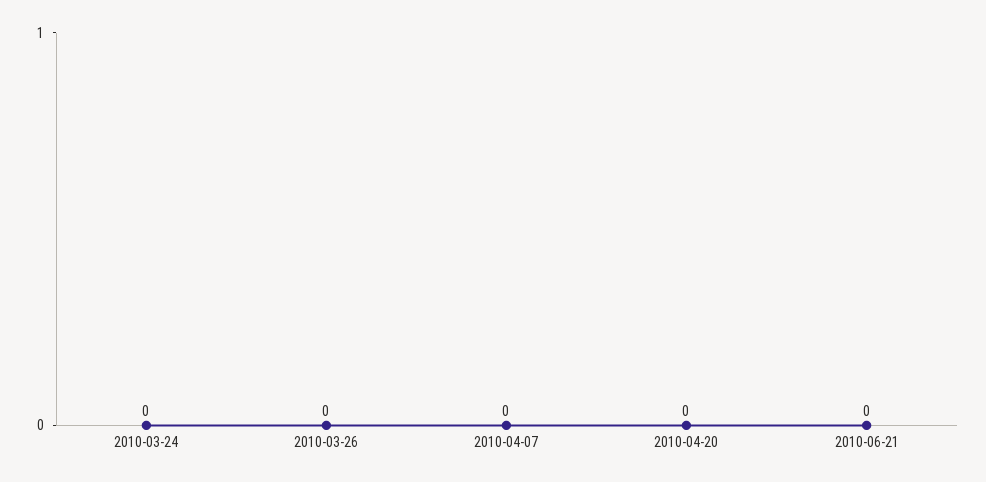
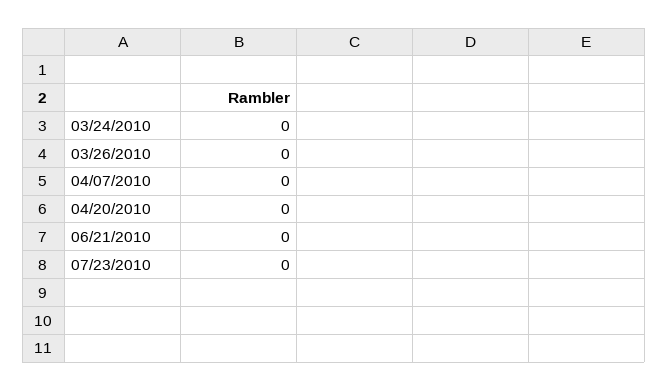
07/23/2010: none -> 0

